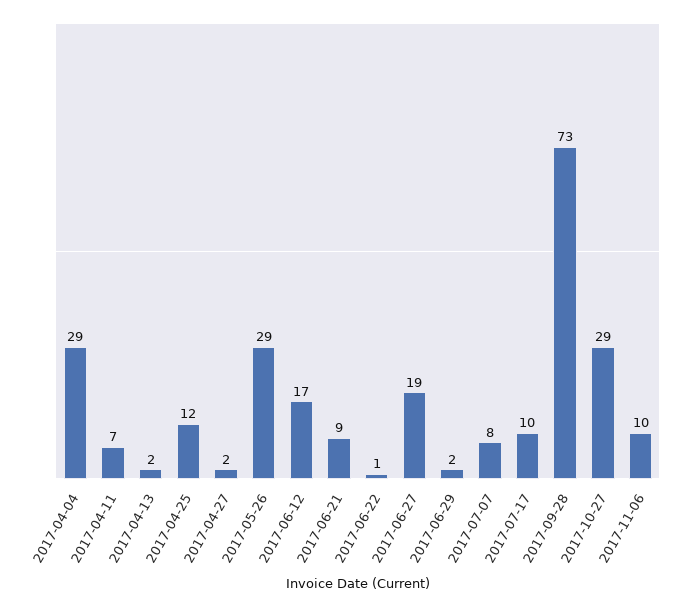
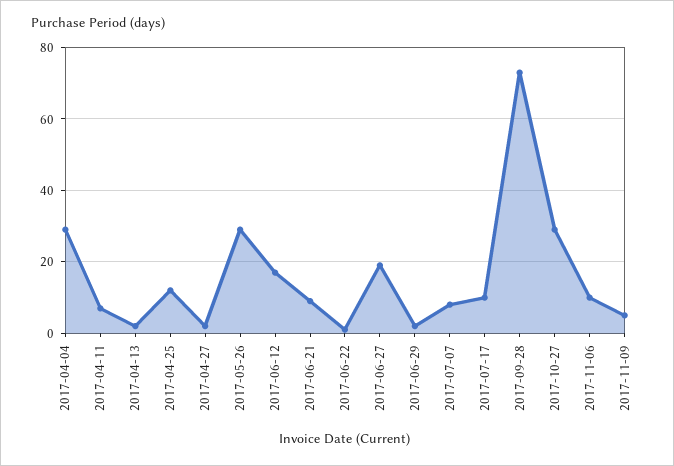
2017-11-09: none -> 5

